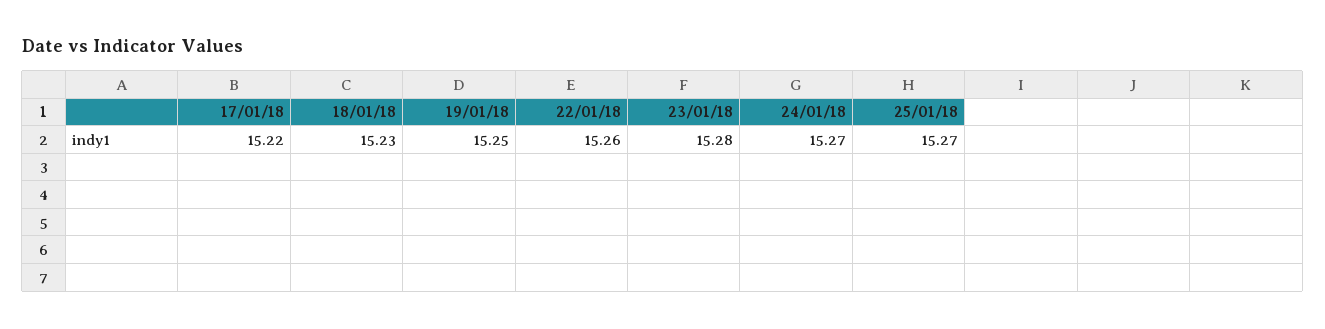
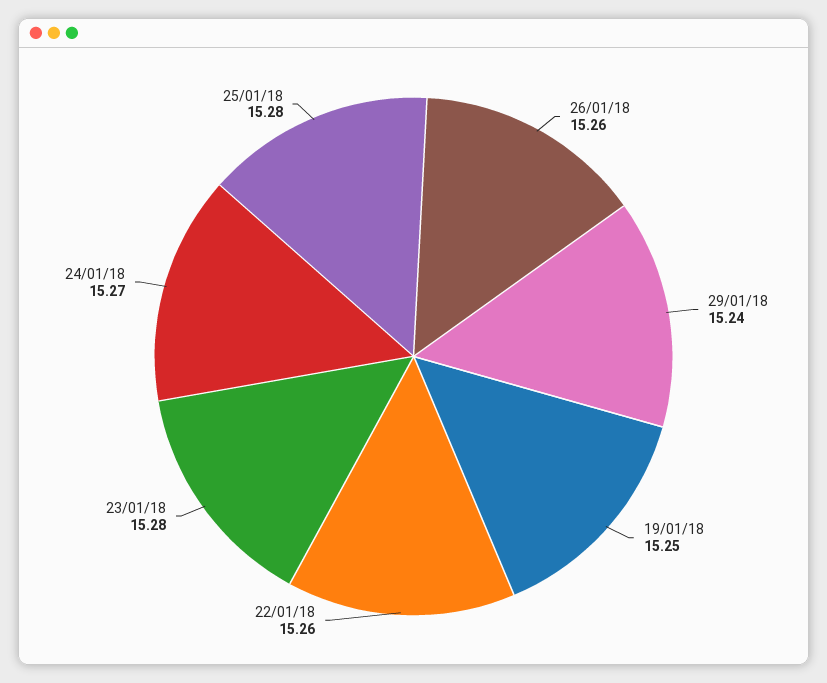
17/01/18: 15.22 -> none
18/01/18: 15.23 -> none
25/01/18: 15.27 -> 15.28
26/01/18: none -> 15.26
29/01/18: none -> 15.24

